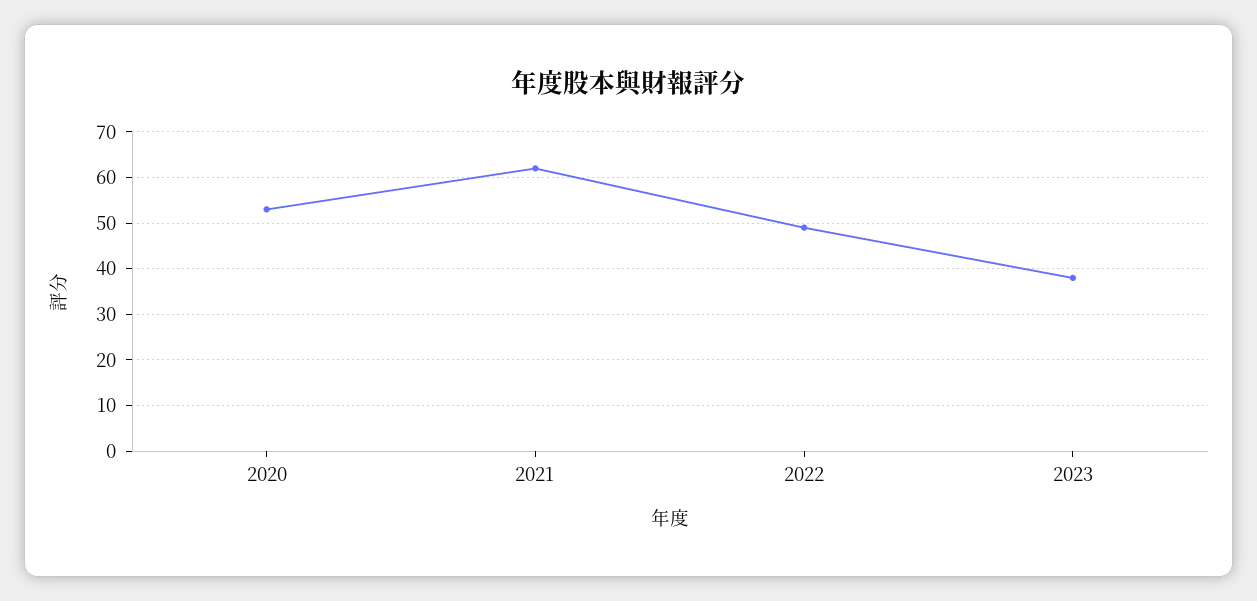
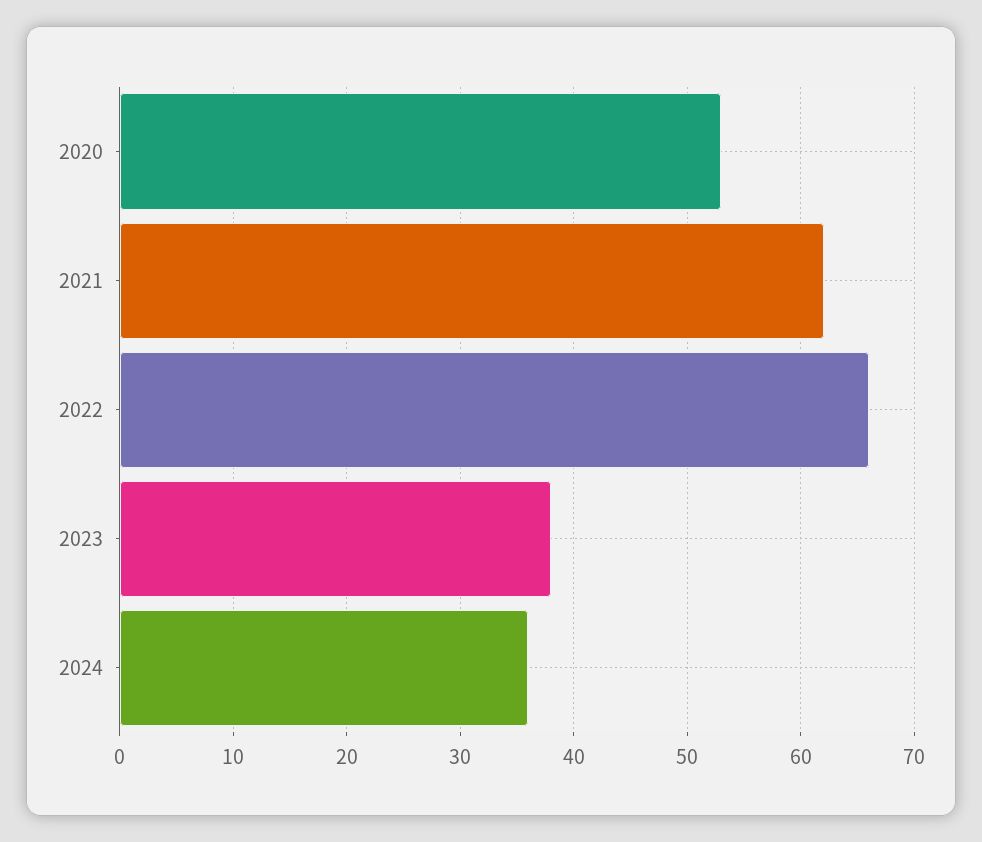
2022: 50 -> 66
2024: none -> 36

